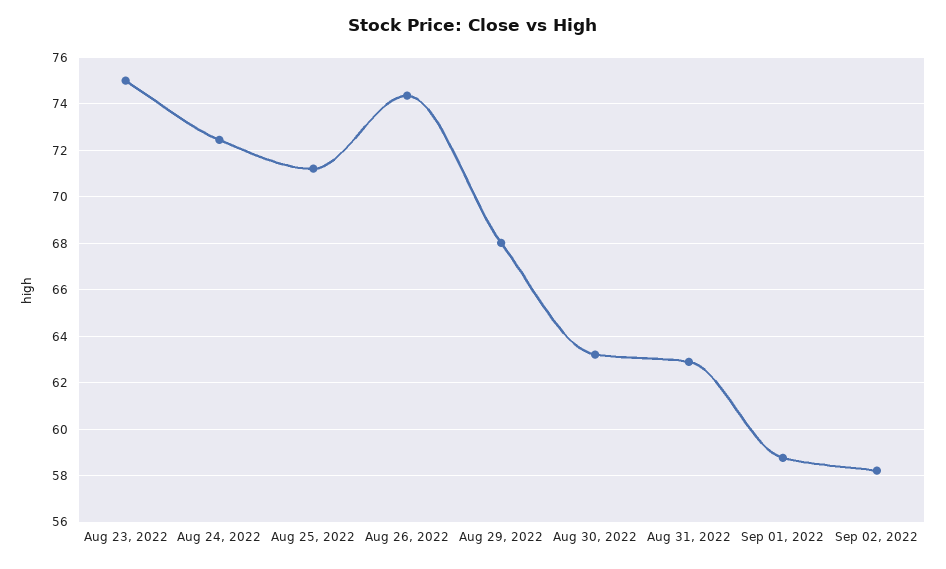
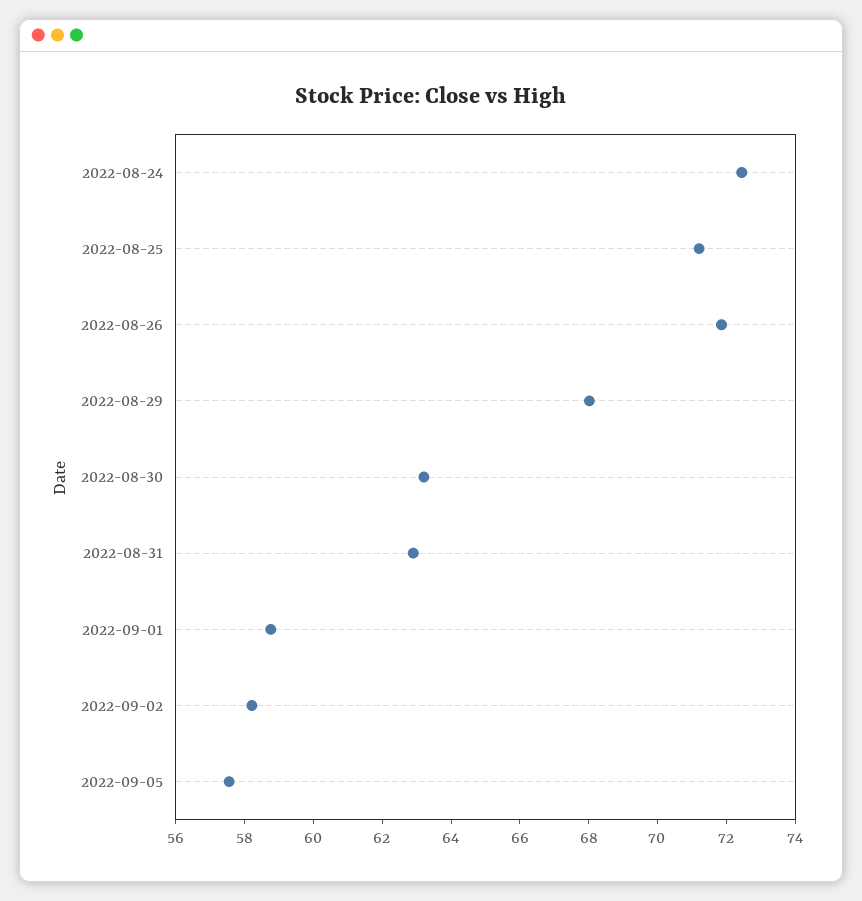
Aug 23, 2022: 75 -> none
Aug 26, 2022: 74.5 -> 72
2022-09-05: none -> 57.5

